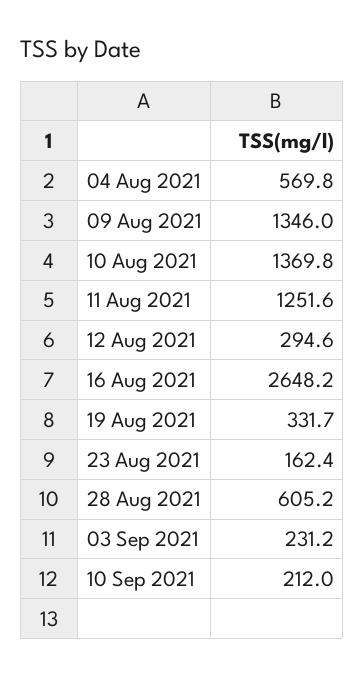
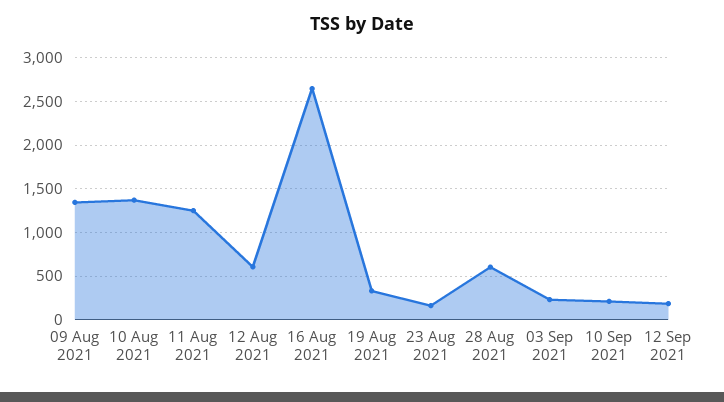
04 Aug 2021: 569.8 -> none
12 Aug 2021: 294.6 -> 600
12 Sep 2021: none -> 200

